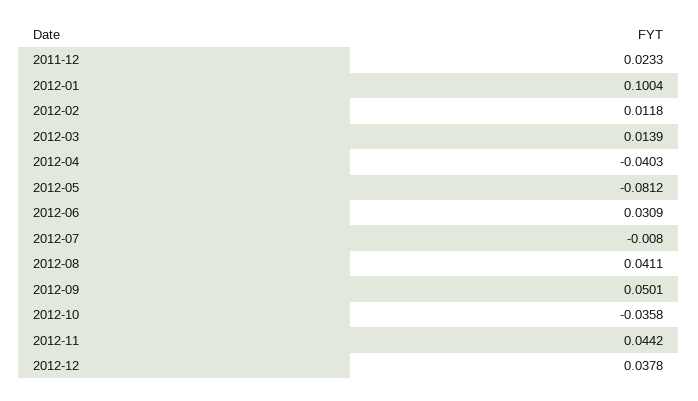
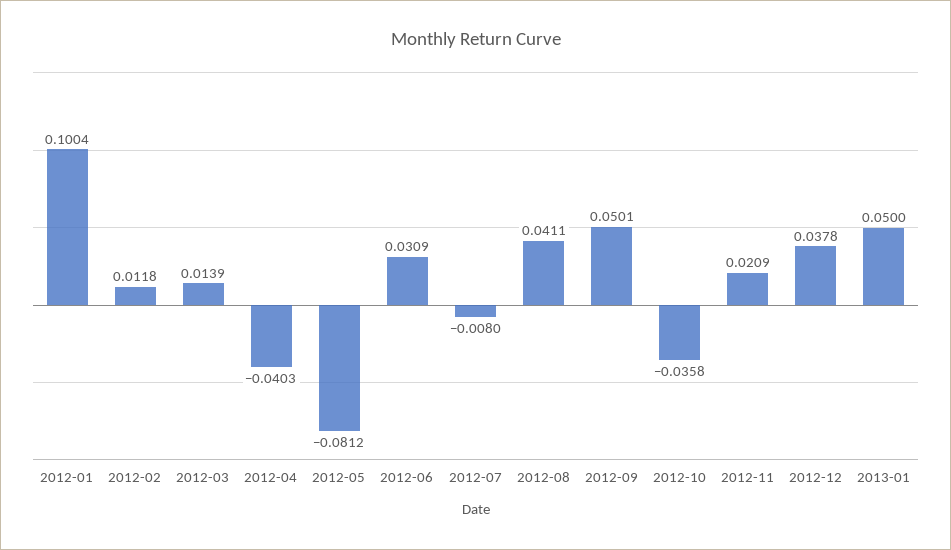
2011-12: 0.0233 -> none
2012-11: 0.0442 -> 0.0209
2013-01: none -> 0.05

